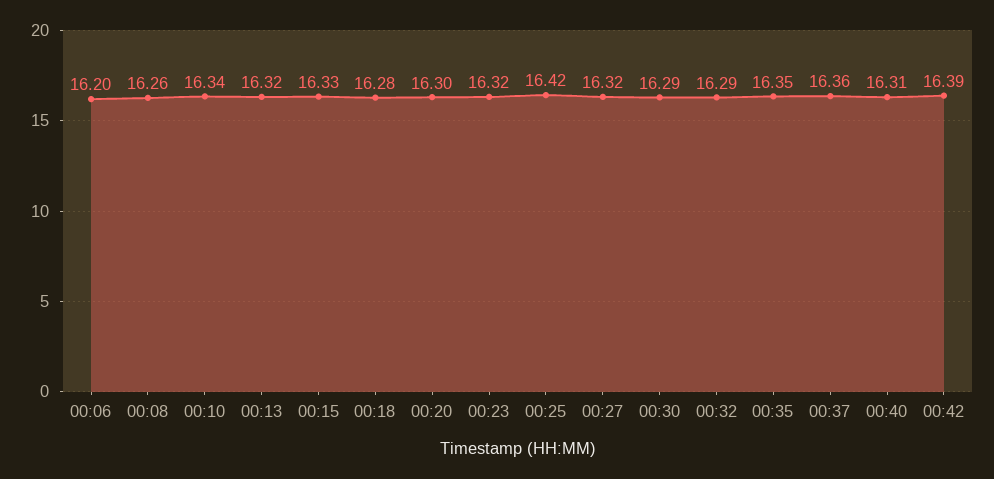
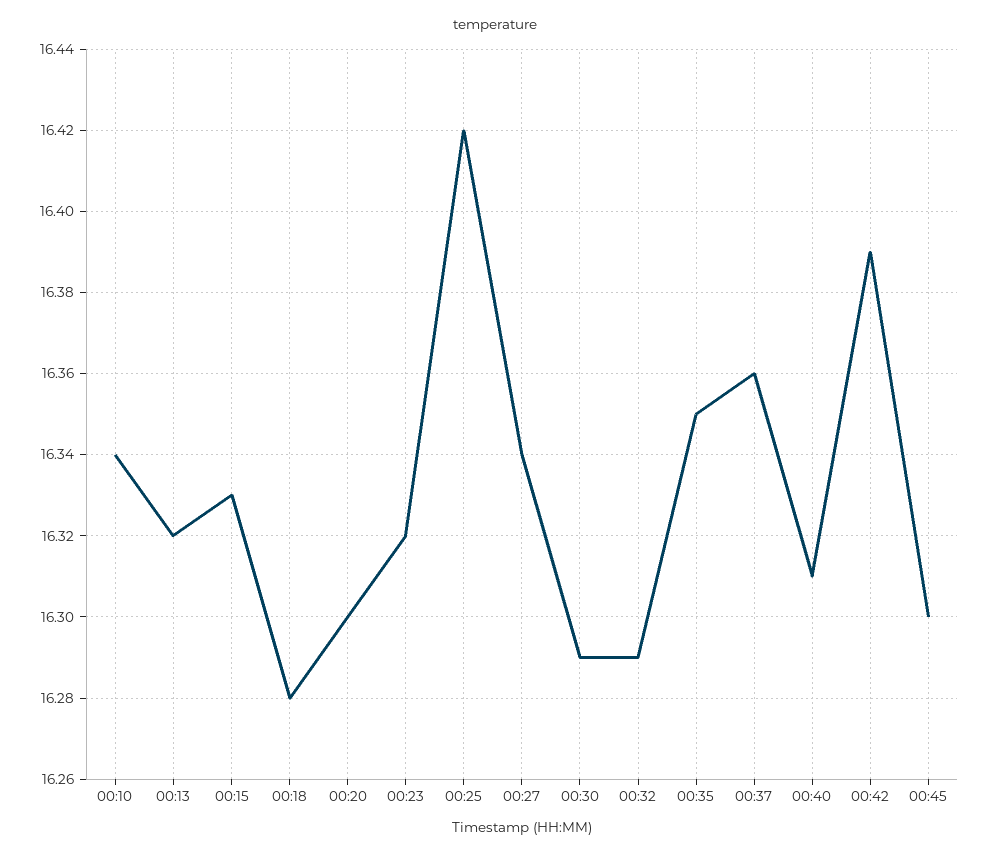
00:06: 16.2 -> none
00:08: 16.26 -> none
00:27: 16.32 -> 16.34
00:45: none -> 16.3

